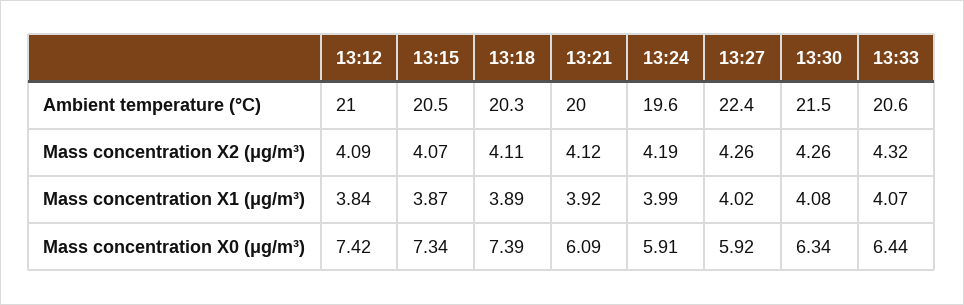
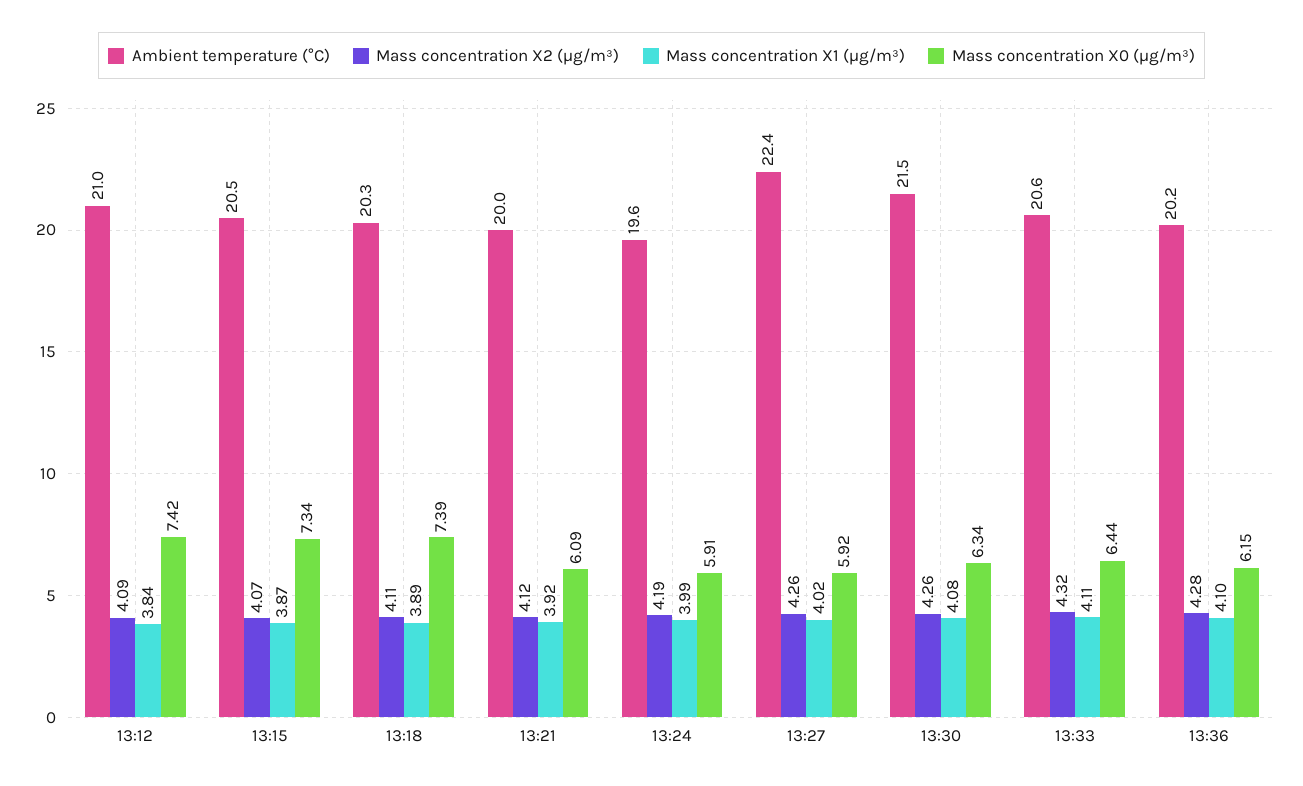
Mass concentration X1 (μg/m³), 13:33: 4.07 -> 4.11
Ambient temperature (°C), 13:36: none -> 20.2
Mass concentration X2 (μg/m³), 13:36: none -> 4.28
Mass concentration X1 (μg/m³), 13:36: none -> 4.1
Mass concentration X0 (μg/m³), 13:36: none -> 6.15

